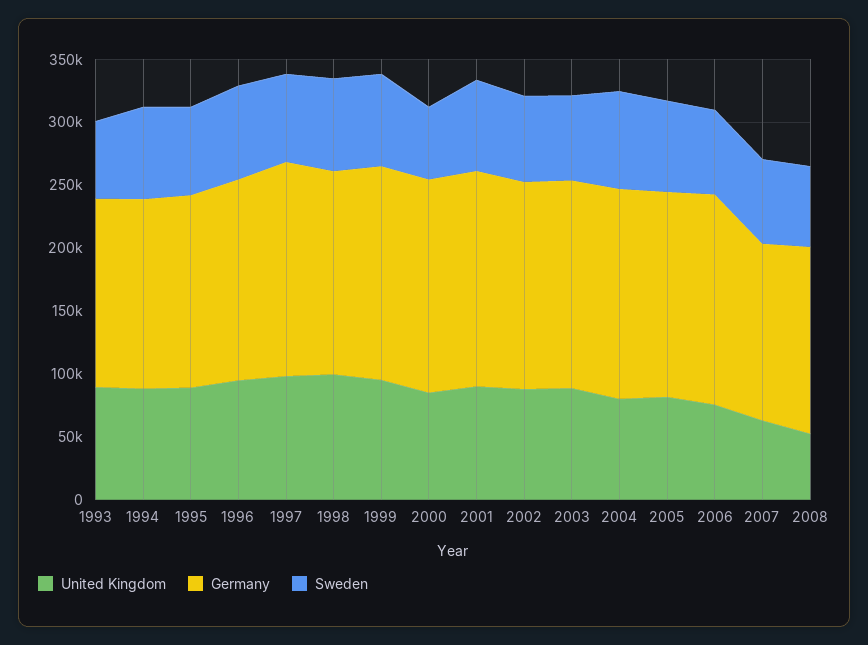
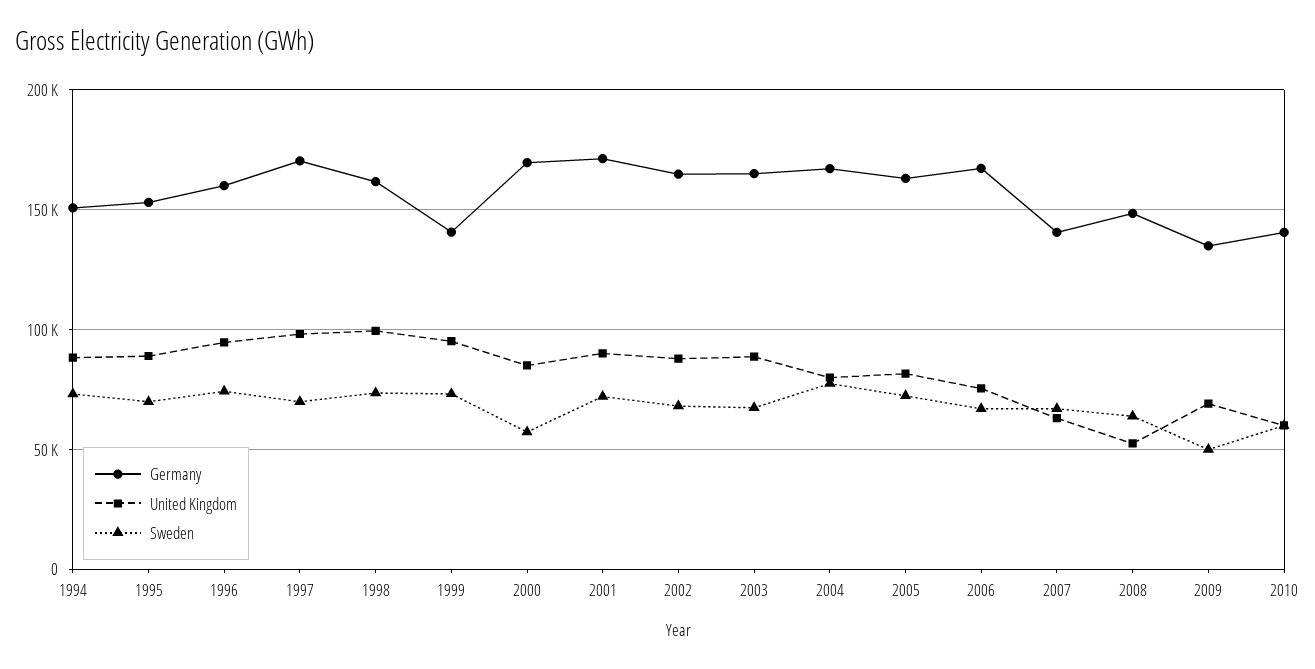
United Kingdom, 1993: 90000 -> none
Germany, 1993: 150000 -> none
Sweden, 1993: 60000 -> none
Germany, 1999: 170000 -> 140000
Germany, 2009: none -> 135000
United Kingdom, 2009: none -> 70000
Sweden, 2009: none -> 50000
Germany, 2010: none -> 140000
United Kingdom, 2010: none -> 60000
Sweden, 2010: none -> 60000

